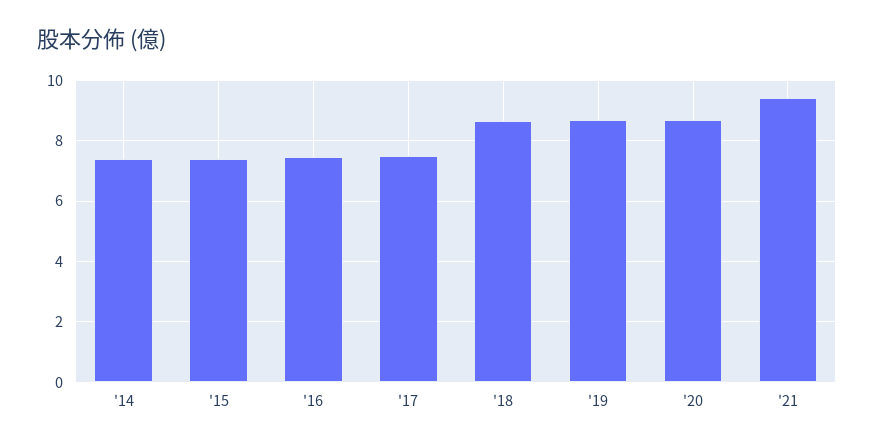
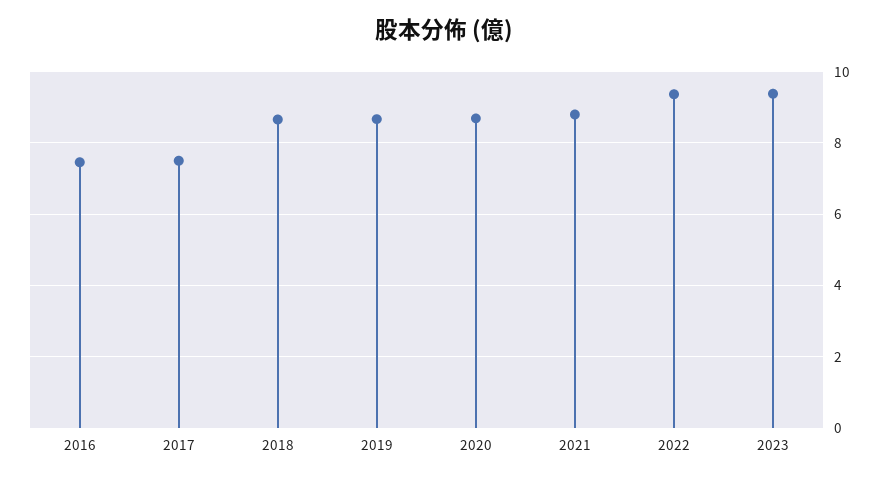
'14: 7.4 -> none
'15: 7.4 -> none
'21: 9.4 -> 8.8
2022: none -> 9.4
2023: none -> 9.4

